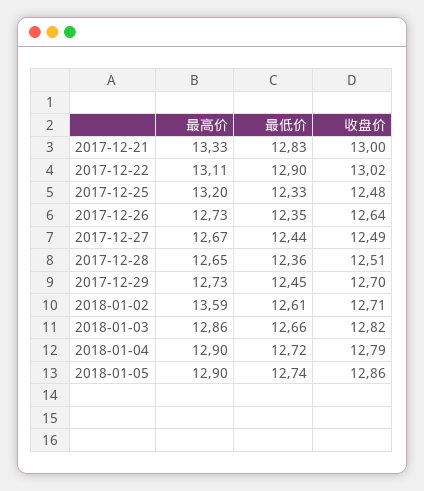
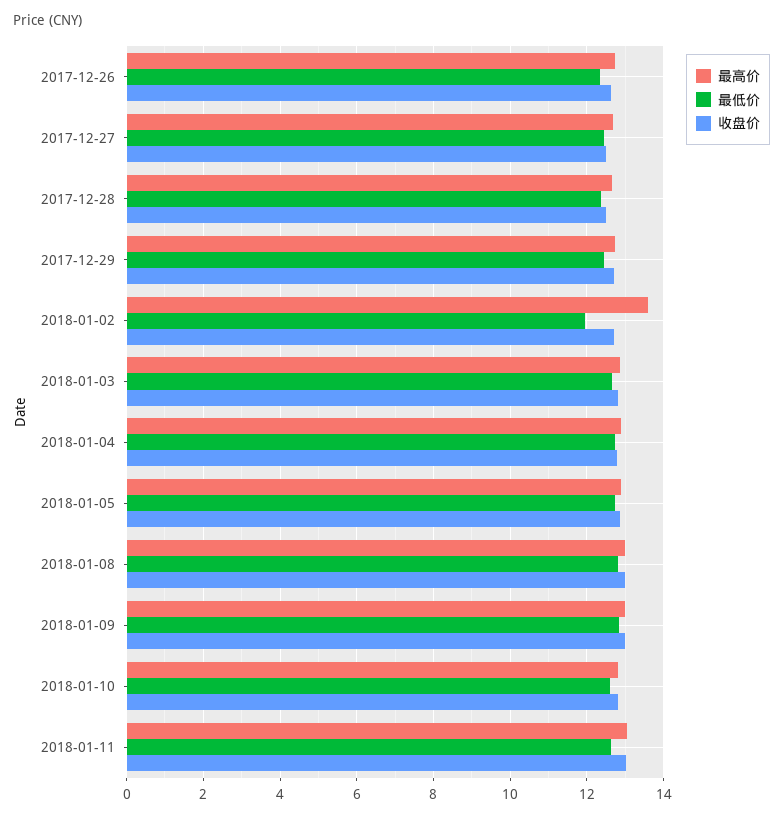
最高价, 2017-12-21: 13.33 -> none
最低价, 2017-12-21: 12.83 -> none
收盘价, 2017-12-21: 13 -> none
最高价, 2017-12-22: 13.11 -> none
最低价, 2017-12-22: 12.9 -> none
收盘价, 2017-12-22: 13.02 -> none
最高价, 2017-12-25: 13.2 -> none
最低价, 2017-12-25: 12.33 -> none
收盘价, 2017-12-25: 12.48 -> none
最低价, 2018-01-02: 12.61 -> 12
最高价, 2018-01-08: none -> 13
最低价, 2018-01-08: none -> 12.8
收盘价, 2018-01-08: none -> 13
最高价, 2018-01-09: none -> 13
最低价, 2018-01-09: none -> 12.8
收盘价, 2018-01-09: none -> 13
最高价, 2018-01-10: none -> 12.8
最低价, 2018-01-10: none -> 12.6
收盘价, 2018-01-10: none -> 12.8
最高价, 2018-01-11: none -> 13
最低价, 2018-01-11: none -> 12.6
收盘价, 2018-01-11: none -> 13

